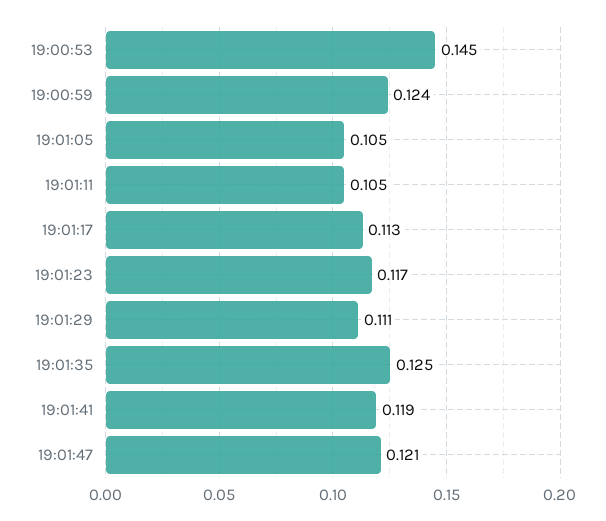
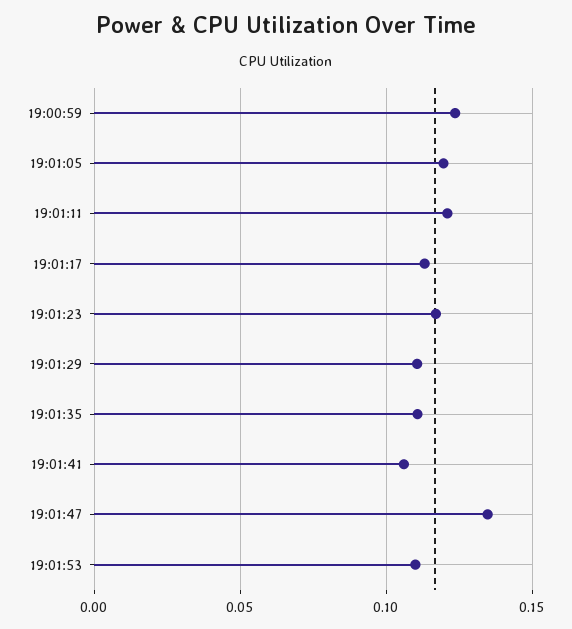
19:00:53: 0.145 -> none
19:01:05: 0.105 -> 0.12
19:01:11: 0.105 -> 0.12
19:01:35: 0.125 -> 0.11
19:01:41: 0.119 -> 0.105
19:01:47: 0.121 -> 0.135
19:01:53: none -> 0.11

